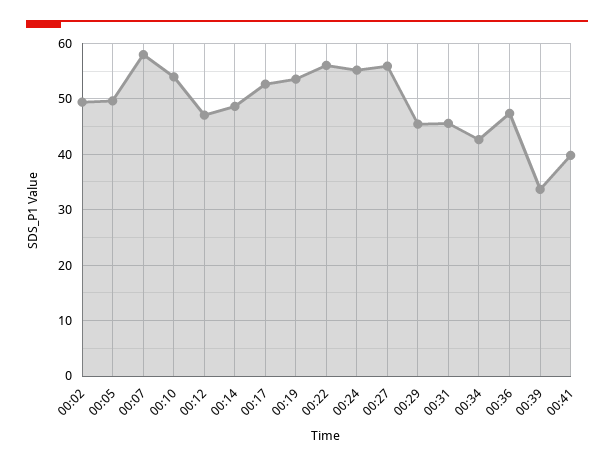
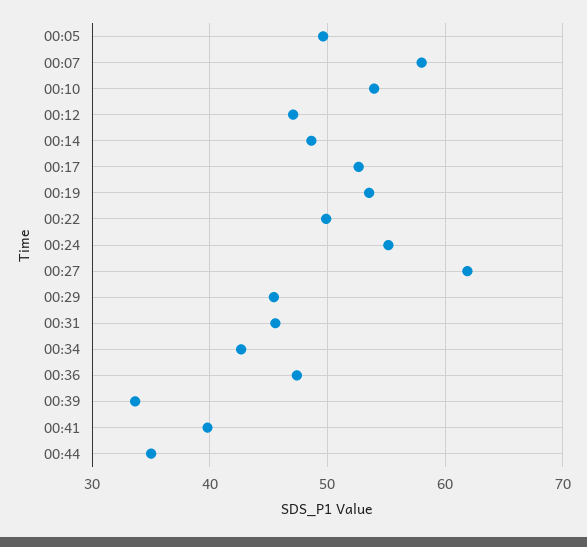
00:02: 50 -> none
00:22: 56 -> 50
00:27: 56 -> 62
00:44: none -> 35

